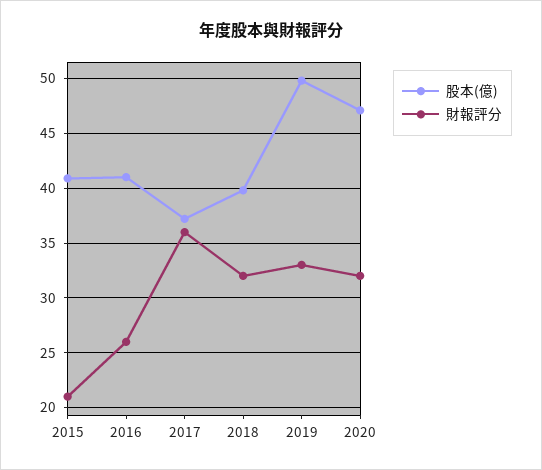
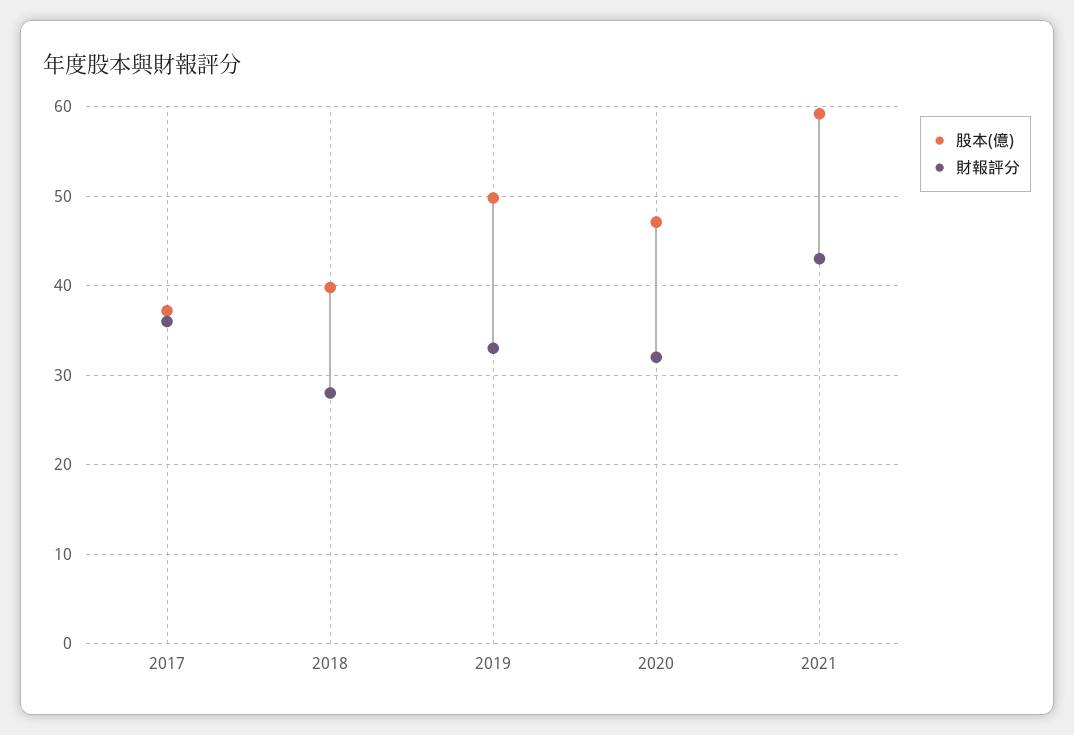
股本(億), 2015: 41 -> none
財報評分, 2015: 21 -> none
股本(億), 2016: 41 -> none
財報評分, 2016: 26 -> none
財報評分, 2018: 32 -> 28
股本(億), 2021: none -> 59
財報評分, 2021: none -> 43

